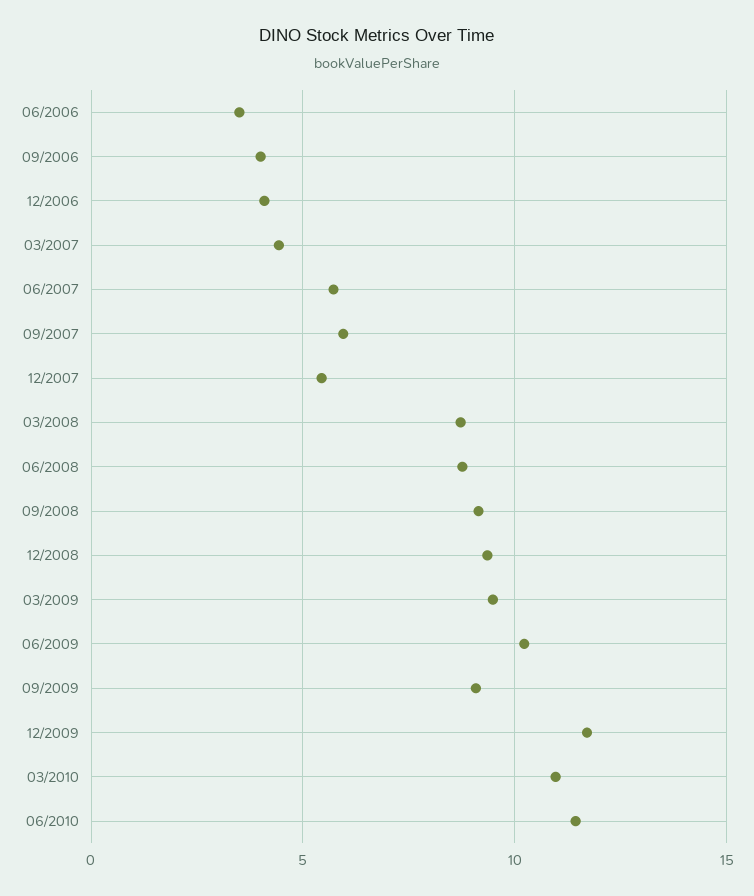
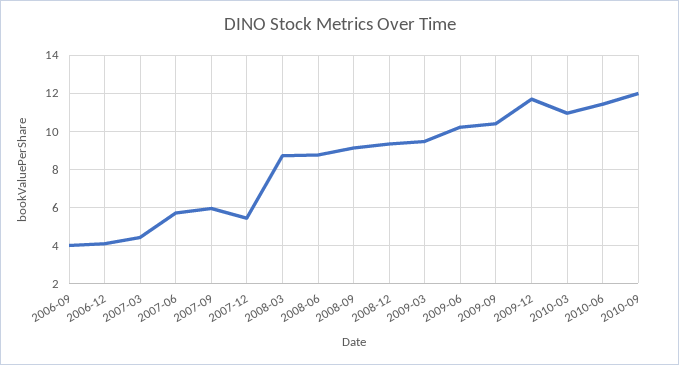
06/2006: 3.5 -> none
09/2009: 9 -> 10.5
2010-09: none -> 12

